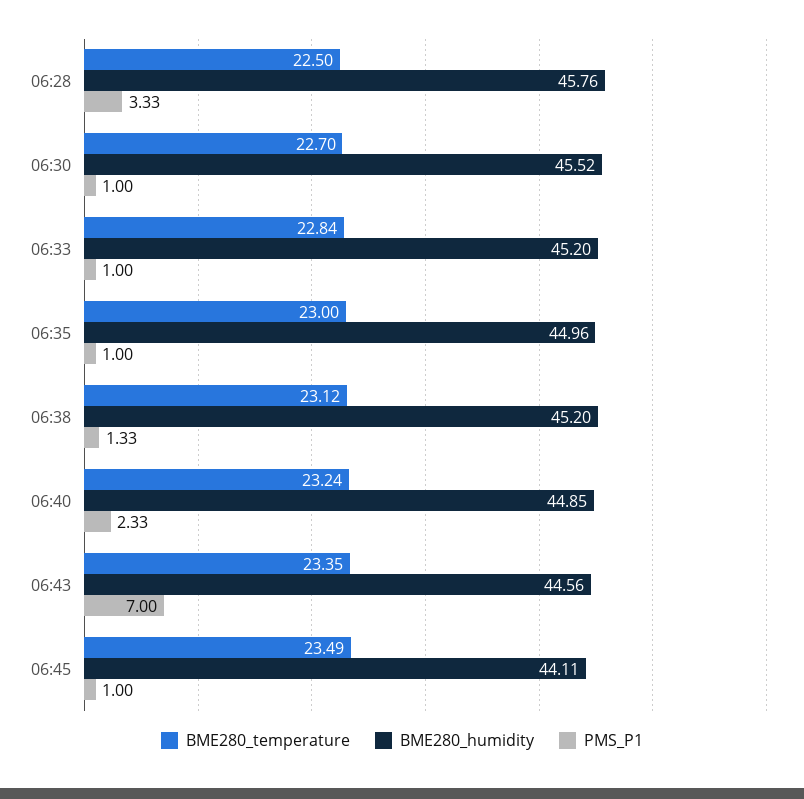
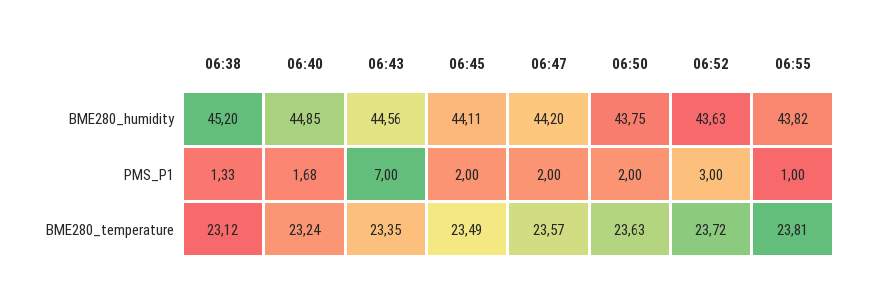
BME280_temperature, 06:28: 22.5 -> none
BME280_humidity, 06:28: 45.76 -> none
PMS_P1, 06:28: 3.33 -> none
BME280_temperature, 06:30: 22.7 -> none
BME280_humidity, 06:30: 45.52 -> none
PMS_P1, 06:30: 1 -> none
BME280_temperature, 06:33: 22.84 -> none
BME280_humidity, 06:33: 45.2 -> none
PMS_P1, 06:33: 1 -> none
BME280_temperature, 06:35: 23 -> none
BME280_humidity, 06:35: 44.96 -> none
PMS_P1, 06:35: 1 -> none
PMS_P1, 06:40: 2.33 -> 1.68
PMS_P1, 06:45: 1 -> 2
BME280_humidity, 06:47: none -> 44.2
BME280_humidity, 06:50: none -> 43.75
BME280_humidity, 06:52: none -> 43.63
BME280_humidity, 06:55: none -> 43.82
PMS_P1, 06:47: none -> 2
PMS_P1, 06:50: none -> 2
PMS_P1, 06:52: none -> 3
PMS_P1, 06:55: none -> 1
BME280_temperature, 06:47: none -> 23.57
BME280_temperature, 06:50: none -> 23.63
BME280_temperature, 06:52: none -> 23.72
BME280_temperature, 06:55: none -> 23.81

